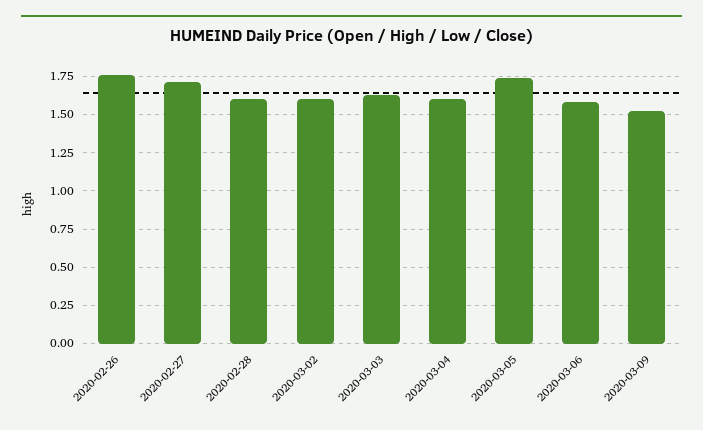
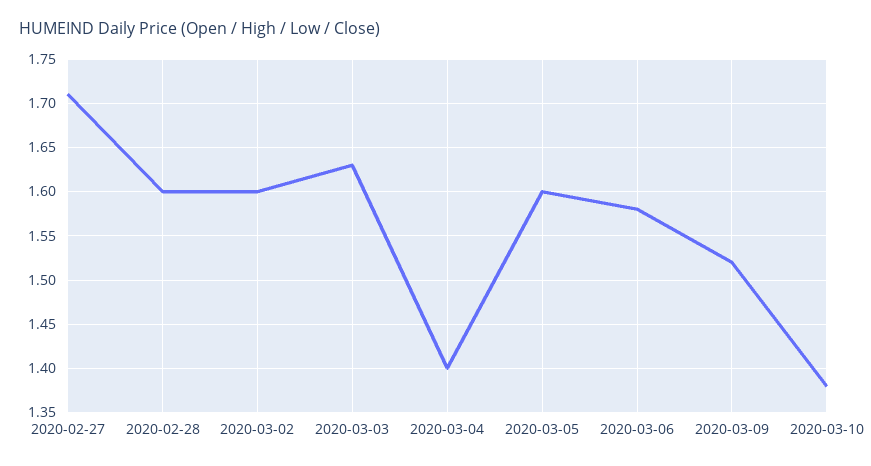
2020-02-26: 1.75 -> none
2020-03-04: 1.6 -> 1.4
2020-03-05: 1.75 -> 1.6
2020-03-10: none -> 1.38

